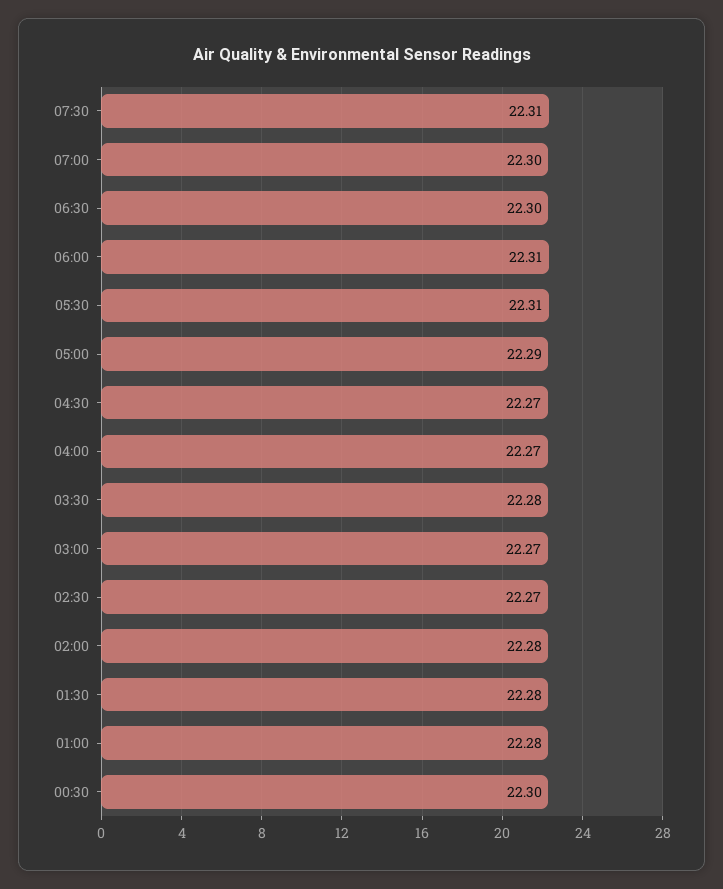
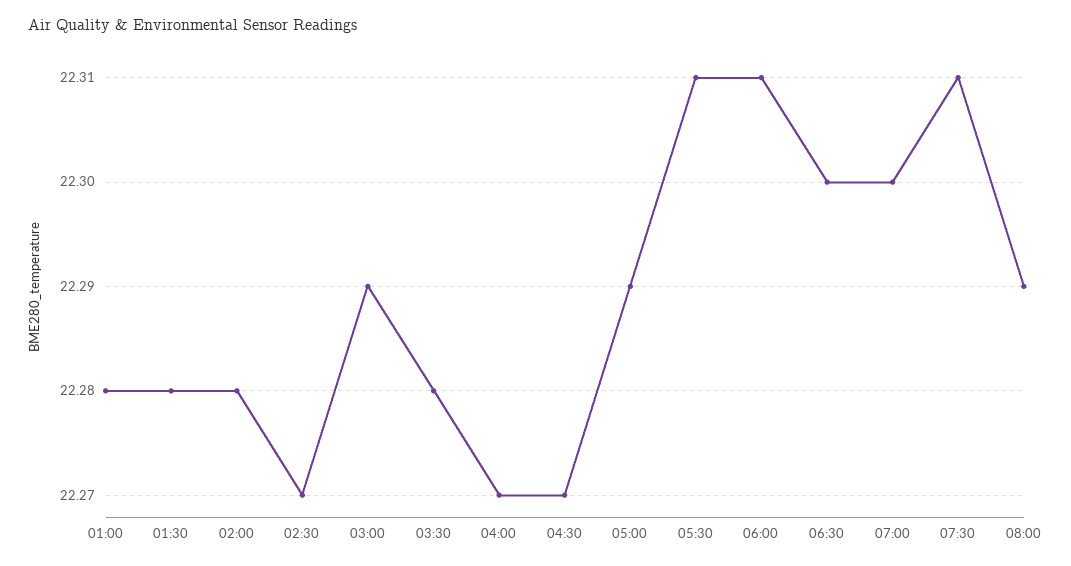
03:00: 22.27 -> 22.29
00:30: 22.3 -> none
08:00: none -> 22.29

